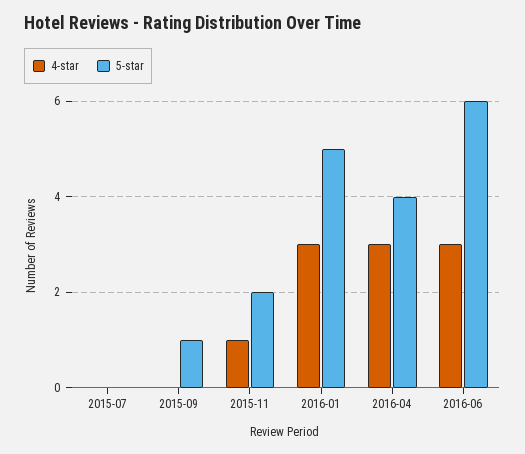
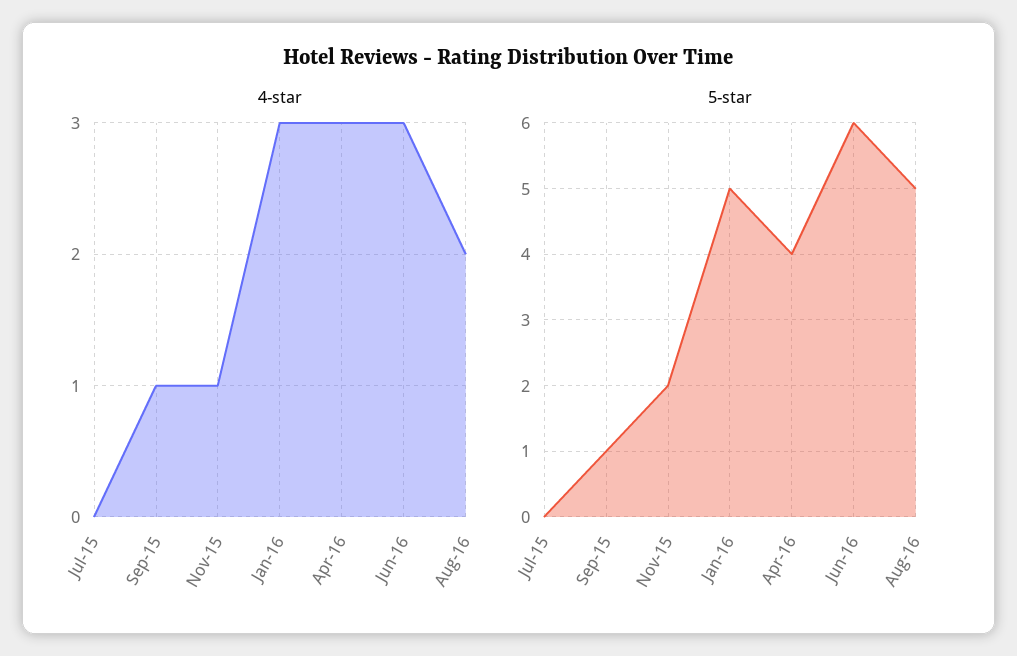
4-star, 2015-09: 0 -> 1
4-star, Aug-16: none -> 2
5-star, Aug-16: none -> 5

